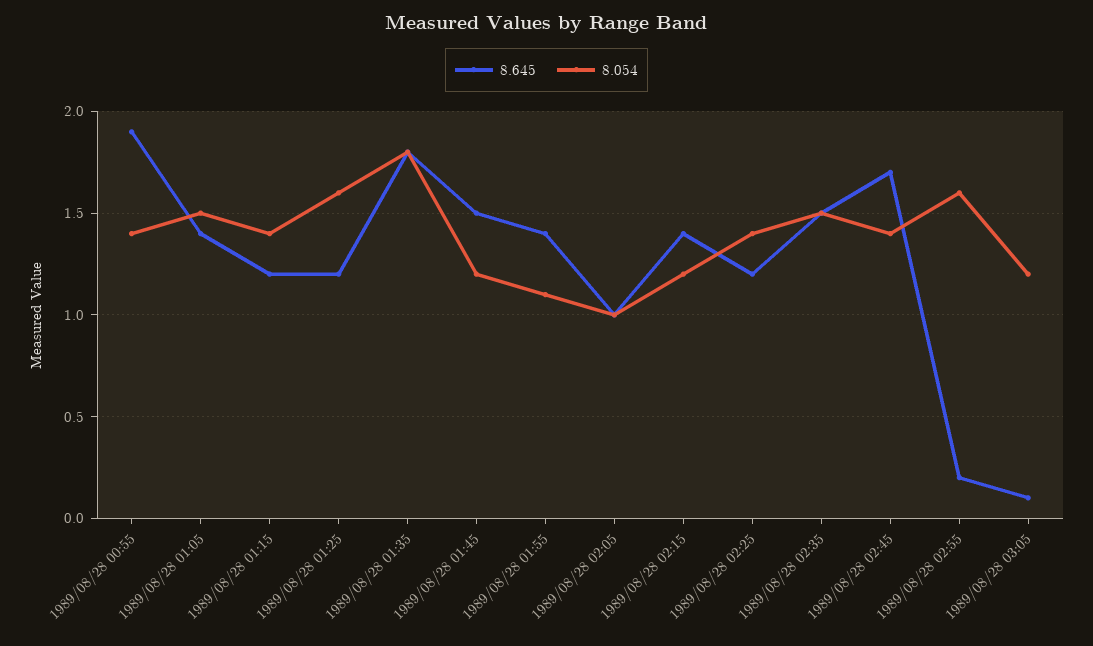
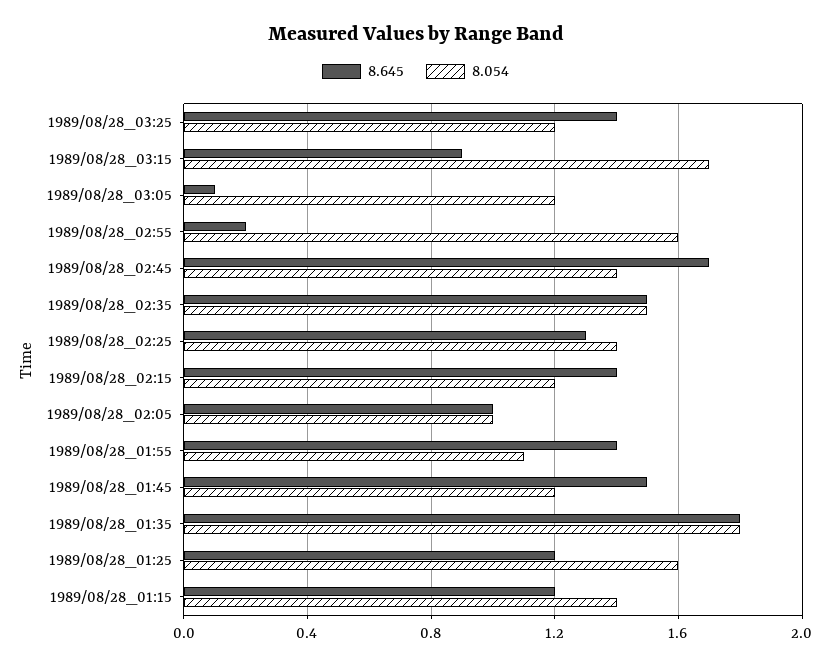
8.645, 1989/08/28 00:55: 1.9 -> none
8.054, 1989/08/28 00:55: 1.4 -> none
8.645, 1989/08/28 01:05: 1.4 -> none
8.054, 1989/08/28 01:05: 1.5 -> none
8.645, 1989/08/28 02:25: 1.2 -> 1.3
8.645, 1989/08/28_03:25: none -> 1.4
8.054, 1989/08/28_03:25: none -> 1.2
8.645, 1989/08/28_03:15: none -> 0.9
8.054, 1989/08/28_03:15: none -> 1.7

